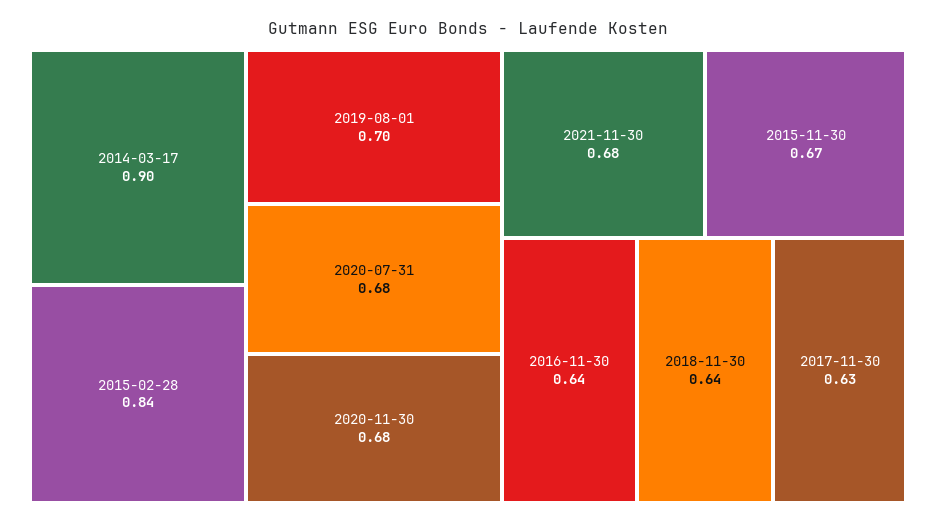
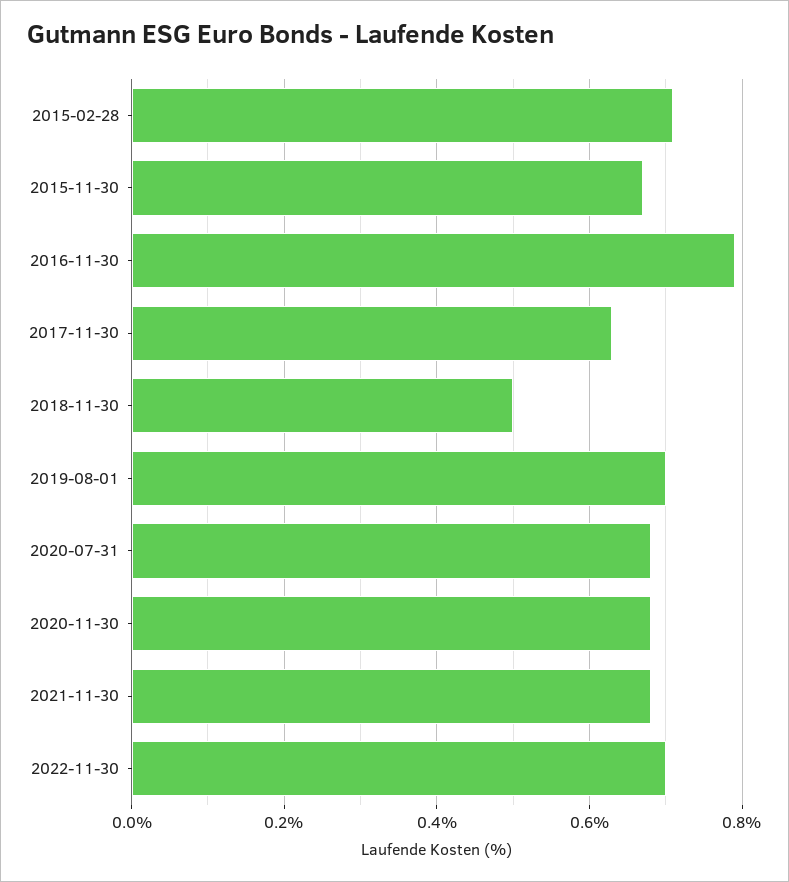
2014-03-17: 0.9 -> none
2015-02-28: 0.84 -> 0.7
2016-11-30: 0.64 -> 0.8
2018-11-30: 0.64 -> 0.5
2022-11-30: none -> 0.7

